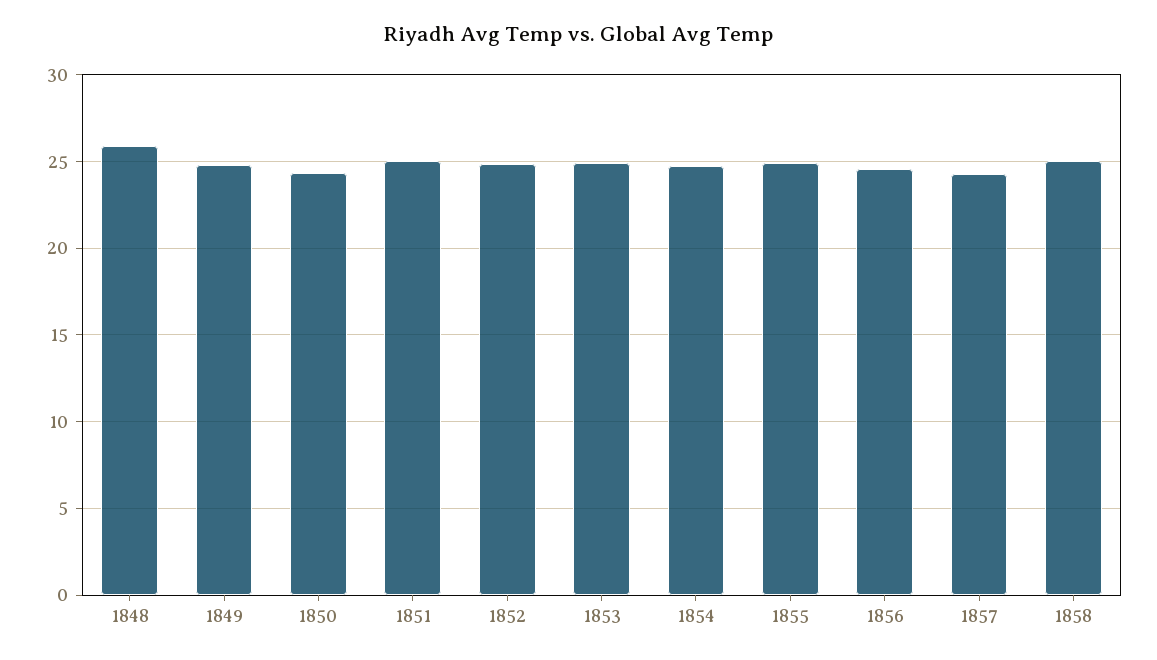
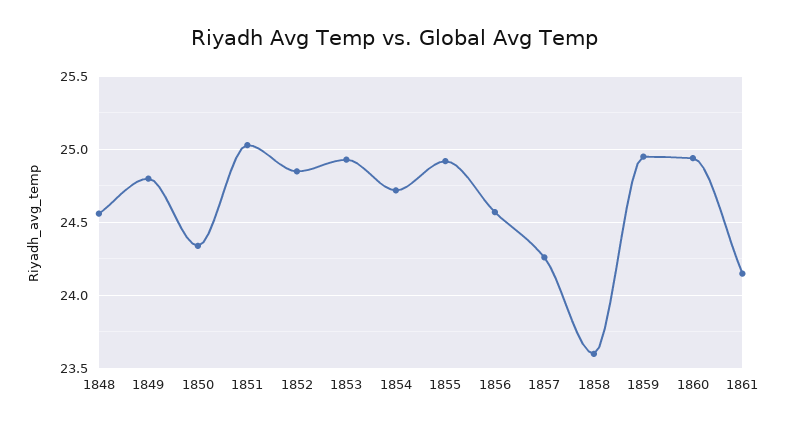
1848: 26 -> 24.55
1858: 25 -> 23.6
1859: none -> 24.95
1860: none -> 24.95
1861: none -> 24.15

